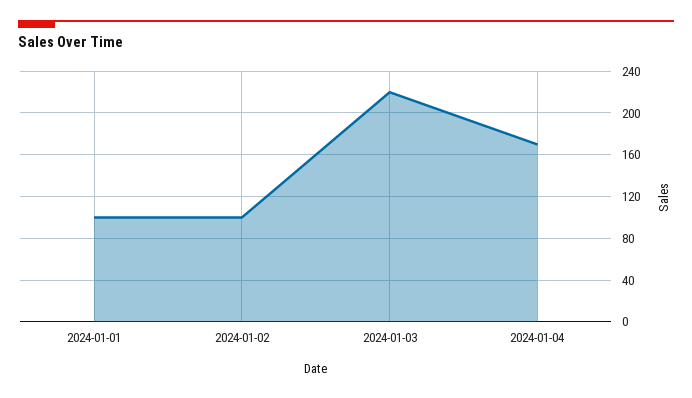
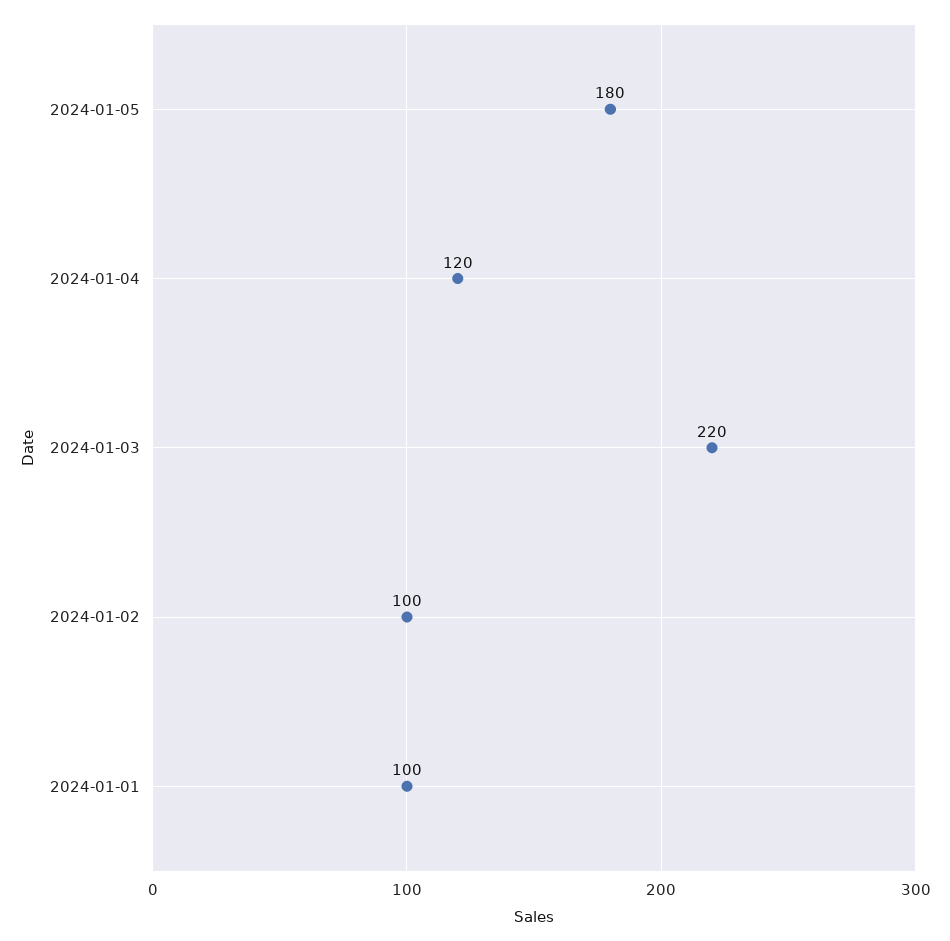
2024-01-04: 170 -> 120
2024-01-05: none -> 180

